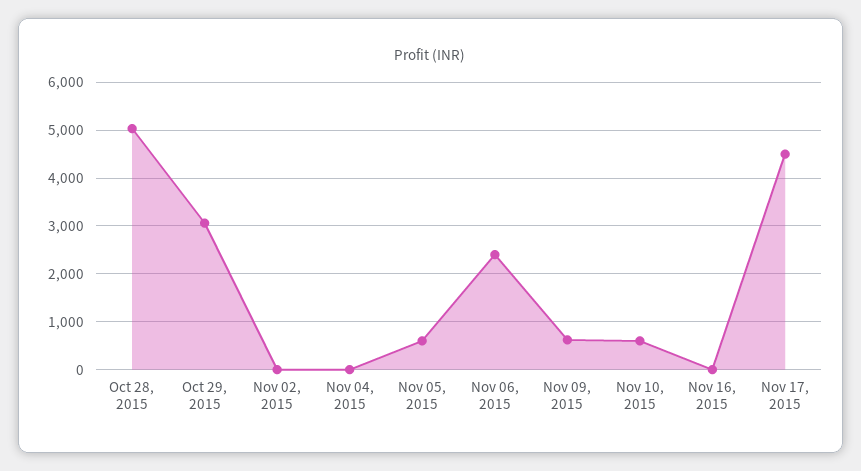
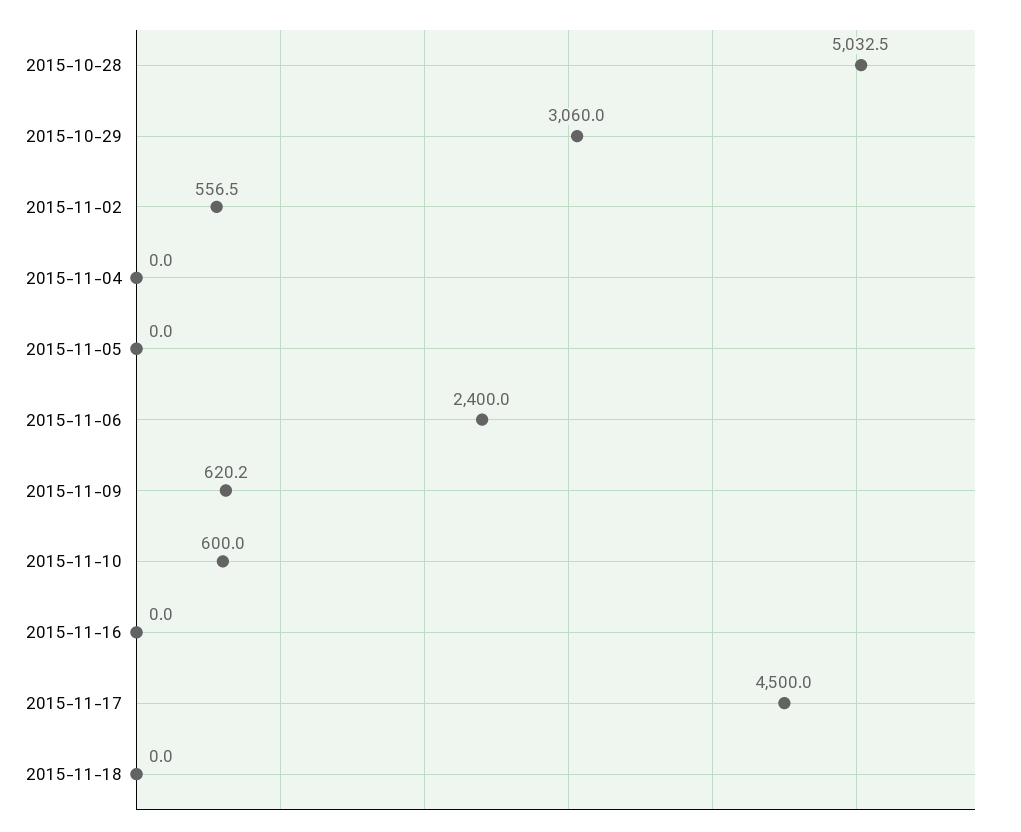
Nov 02, 2015: 0 -> 556.5
Nov 05, 2015: 600 -> 0
2015-11-18: none -> 0

